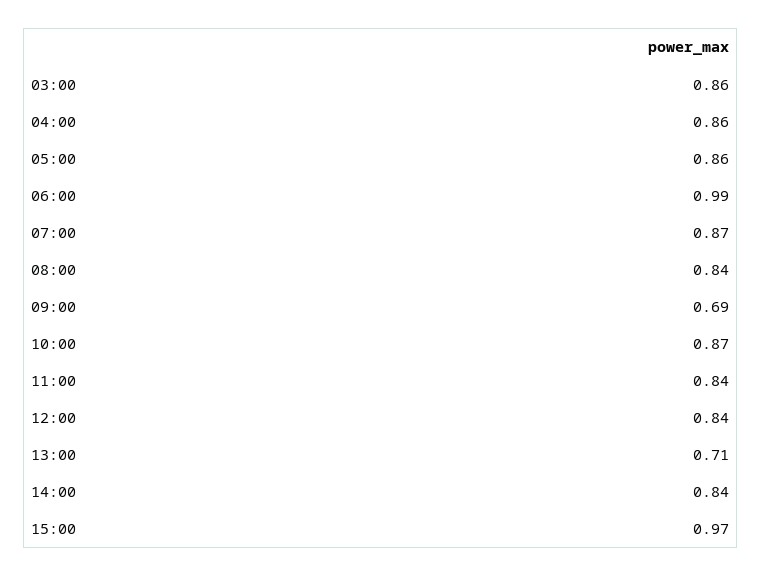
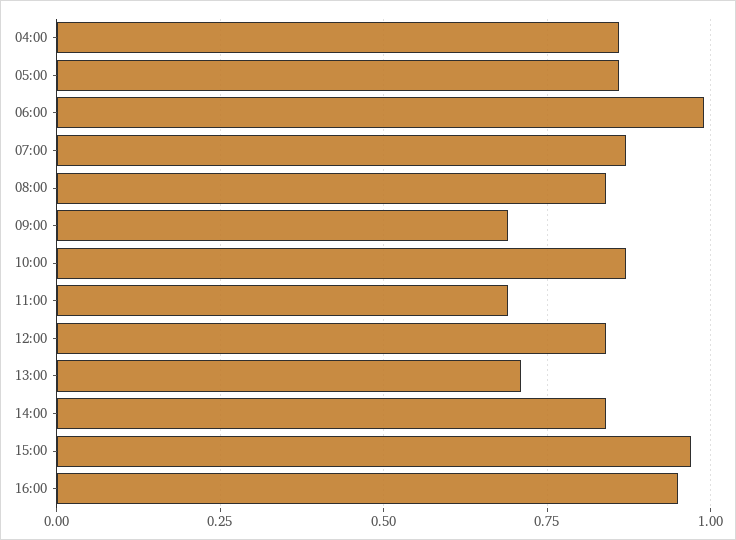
03:00: 0.86 -> none
11:00: 0.84 -> 0.7
16:00: none -> 0.95

